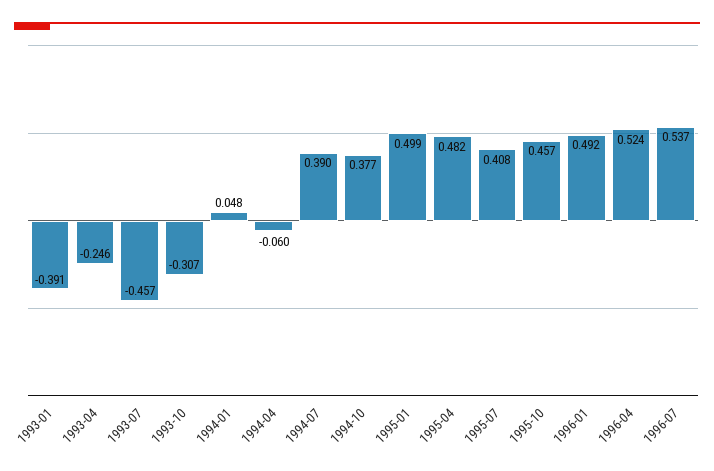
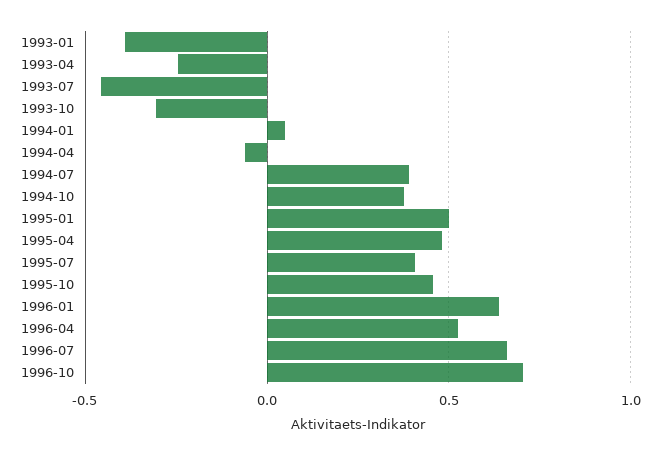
1996-01: 0.492 -> 0.65
1996-07: 0.537 -> 0.65
1996-10: none -> 0.7

